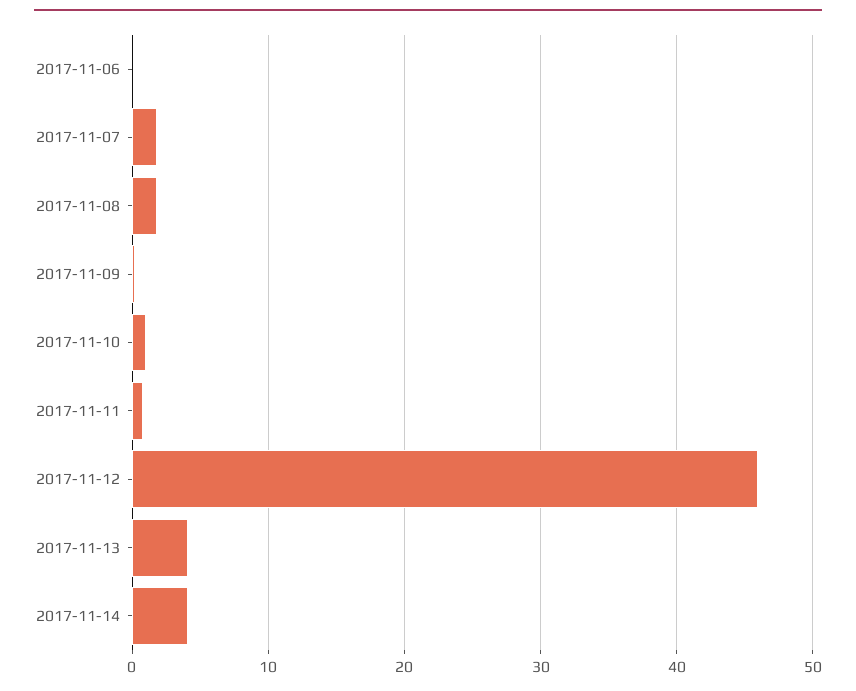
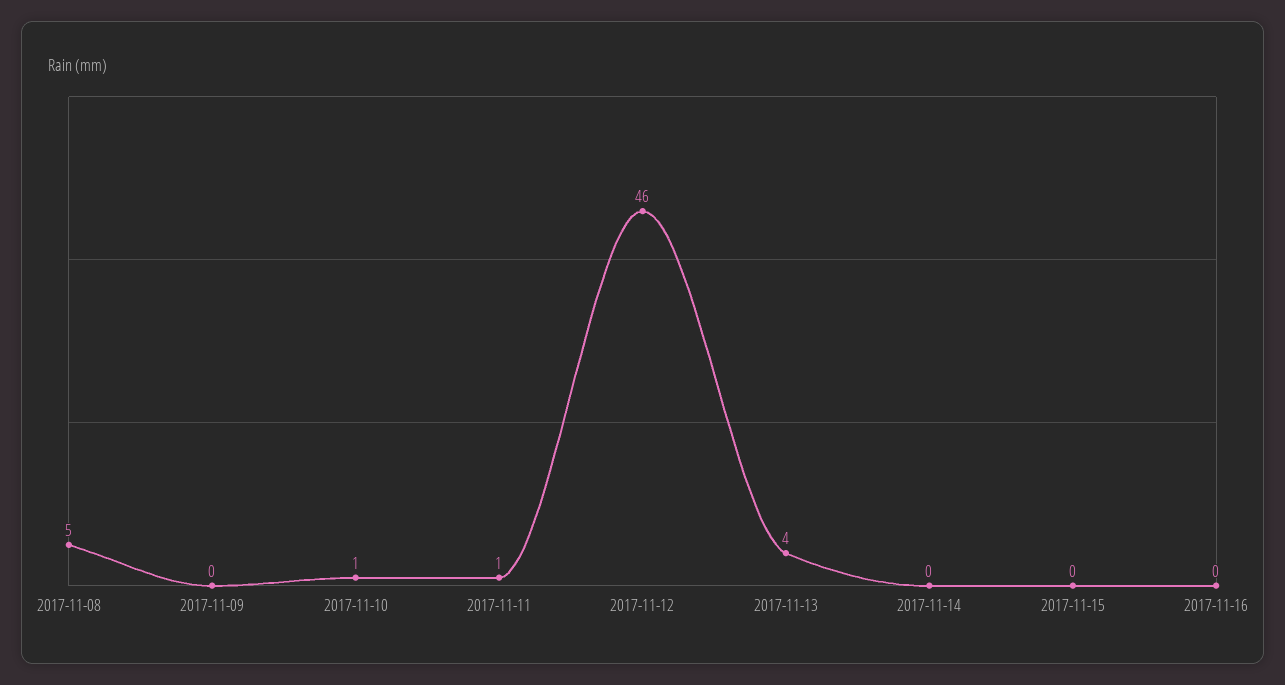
2017-11-06: 0 -> none
2017-11-07: 2 -> none
2017-11-08: 2 -> 5
2017-11-14: 4 -> 0
2017-11-15: none -> 0
2017-11-16: none -> 0

